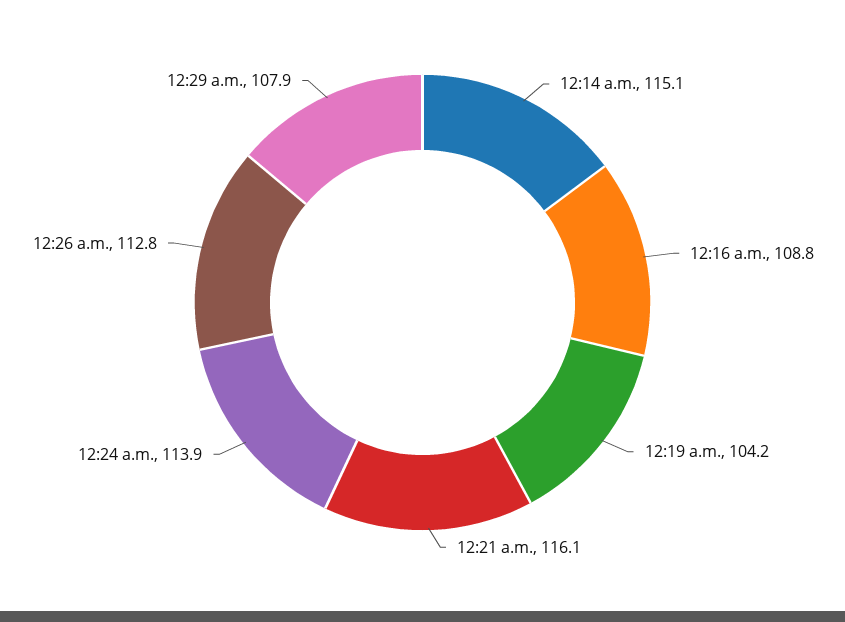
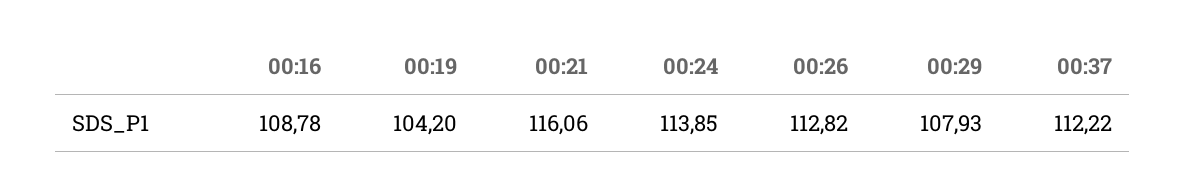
12:14 a.m.: 115.1 -> none
00:37: none -> 112.22

